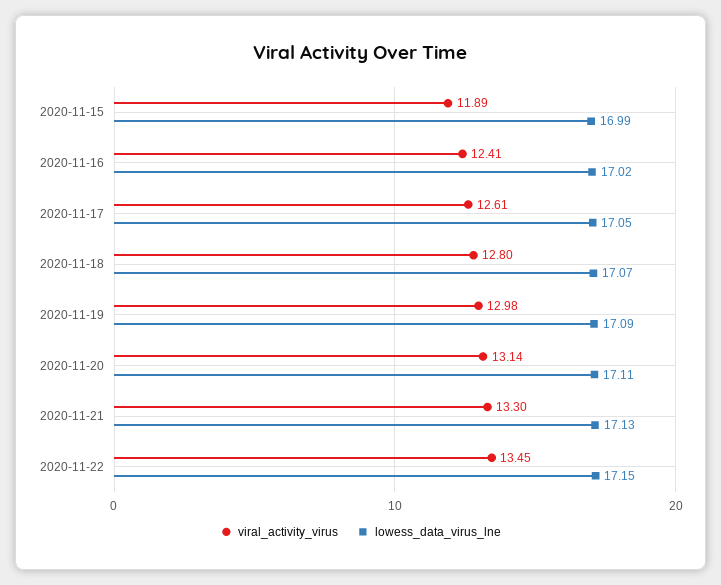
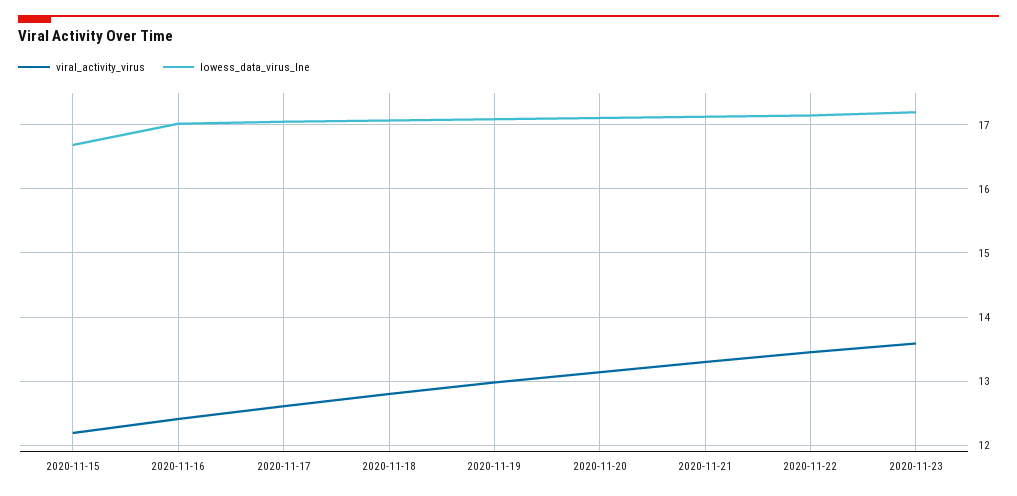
viral_activity_virus, 2020-11-15: 11.89 -> 12.2
lowess_data_virus_lne, 2020-11-15: 16.99 -> 16.7
viral_activity_virus, 2020-11-23: none -> 13.6
lowess_data_virus_lne, 2020-11-23: none -> 17.2

